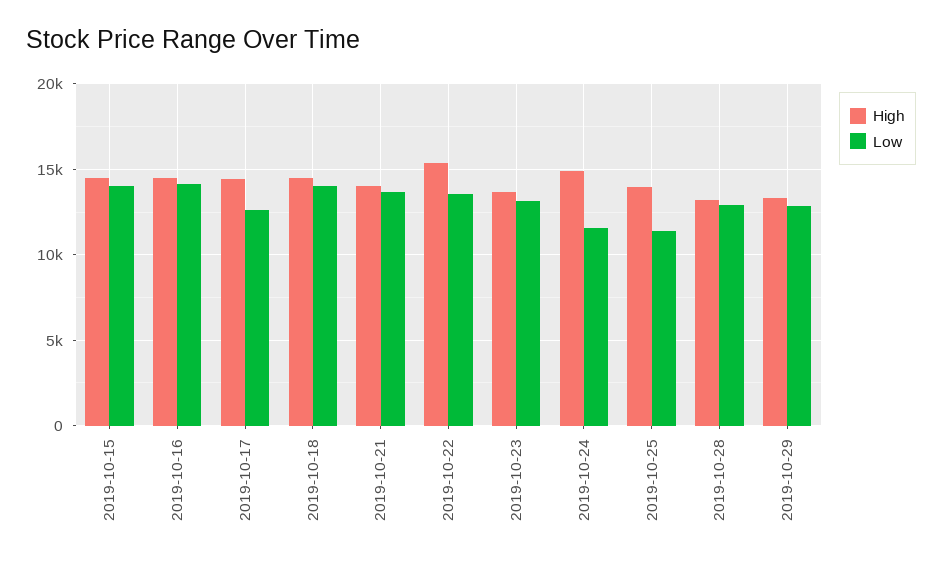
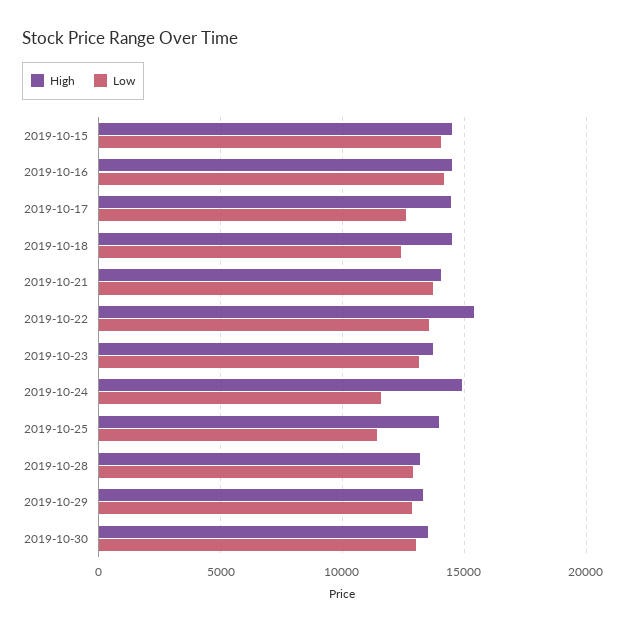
Low, 2019-10-18: 14000 -> 12500
High, 2019-10-30: none -> 13500
Low, 2019-10-30: none -> 13000

